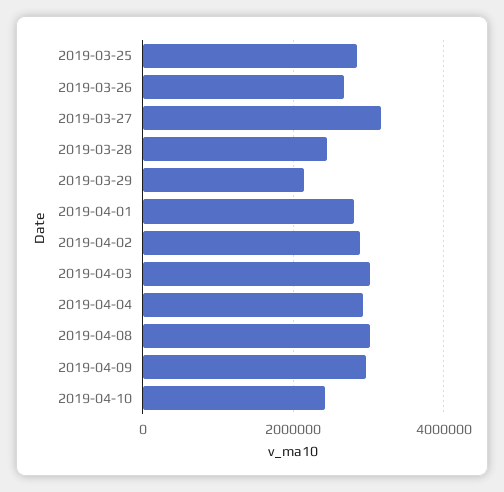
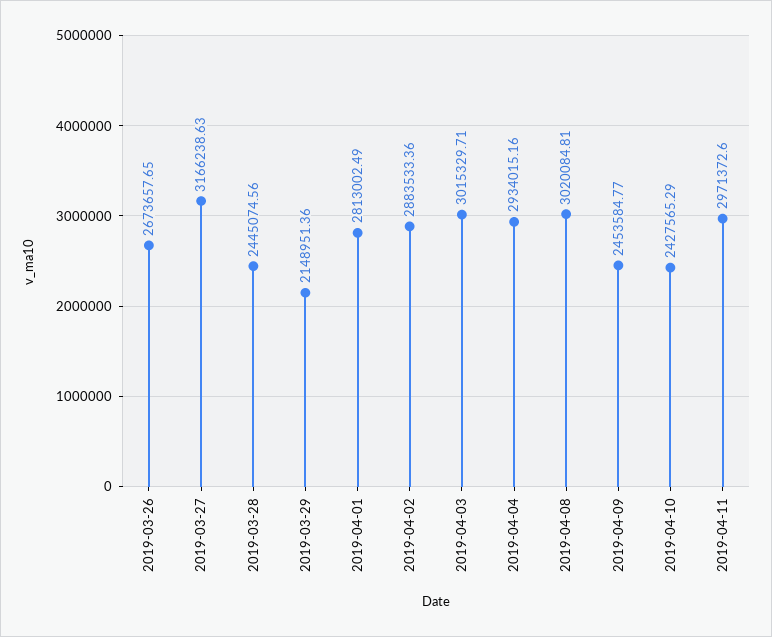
2019-03-25: 2800000 -> none
2019-04-09: 3000000 -> 2453584.77
2019-04-11: none -> 2971372.6

